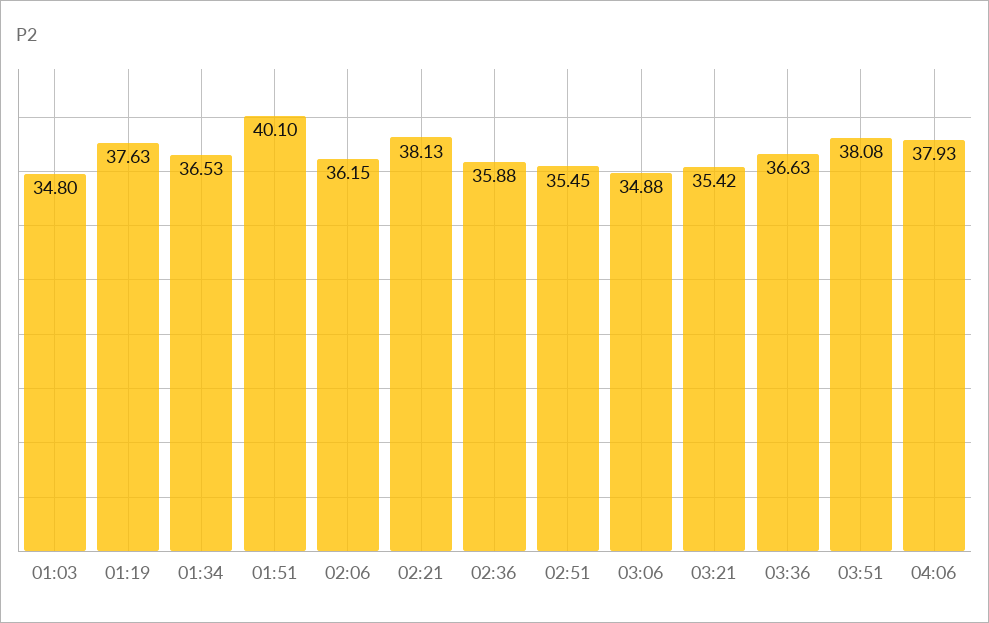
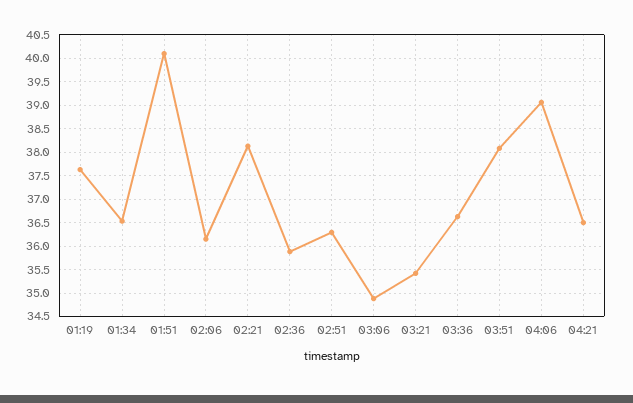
01:03: 34.8 -> none
02:51: 35.45 -> 36.25
04:06: 37.93 -> 39
04:21: none -> 36.5

